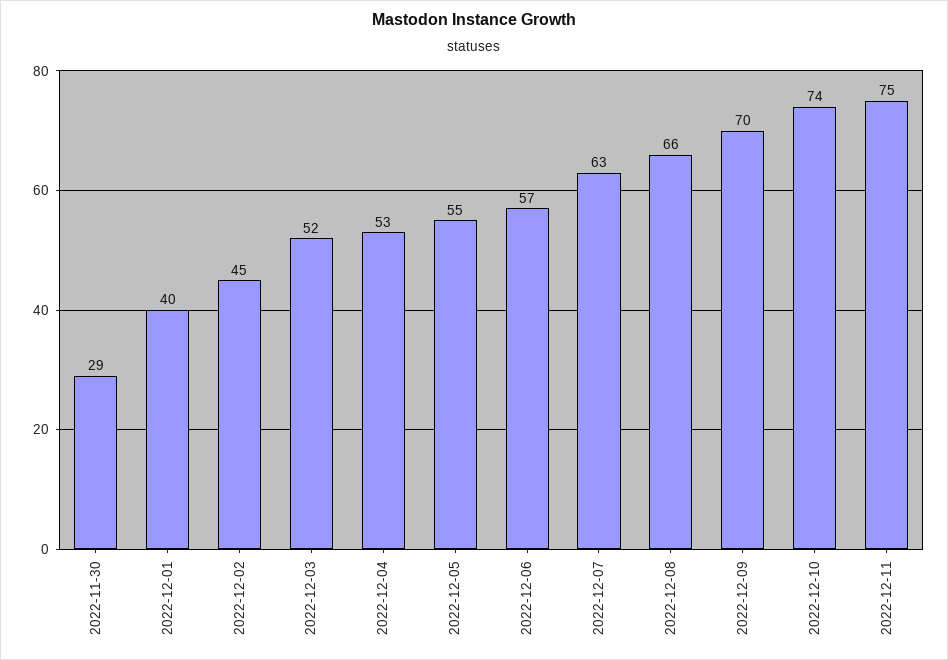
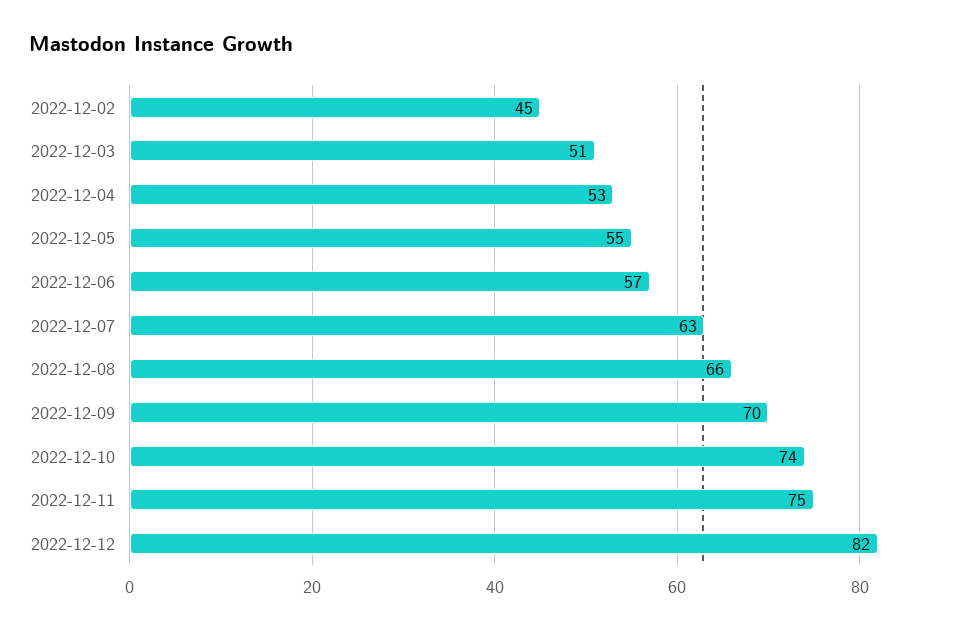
2022-11-30: 29 -> none
2022-12-01: 40 -> none
2022-12-03: 52 -> 51
2022-12-12: none -> 82

